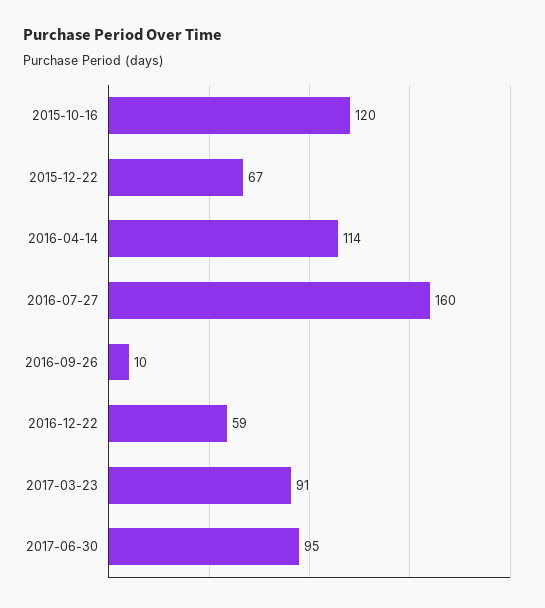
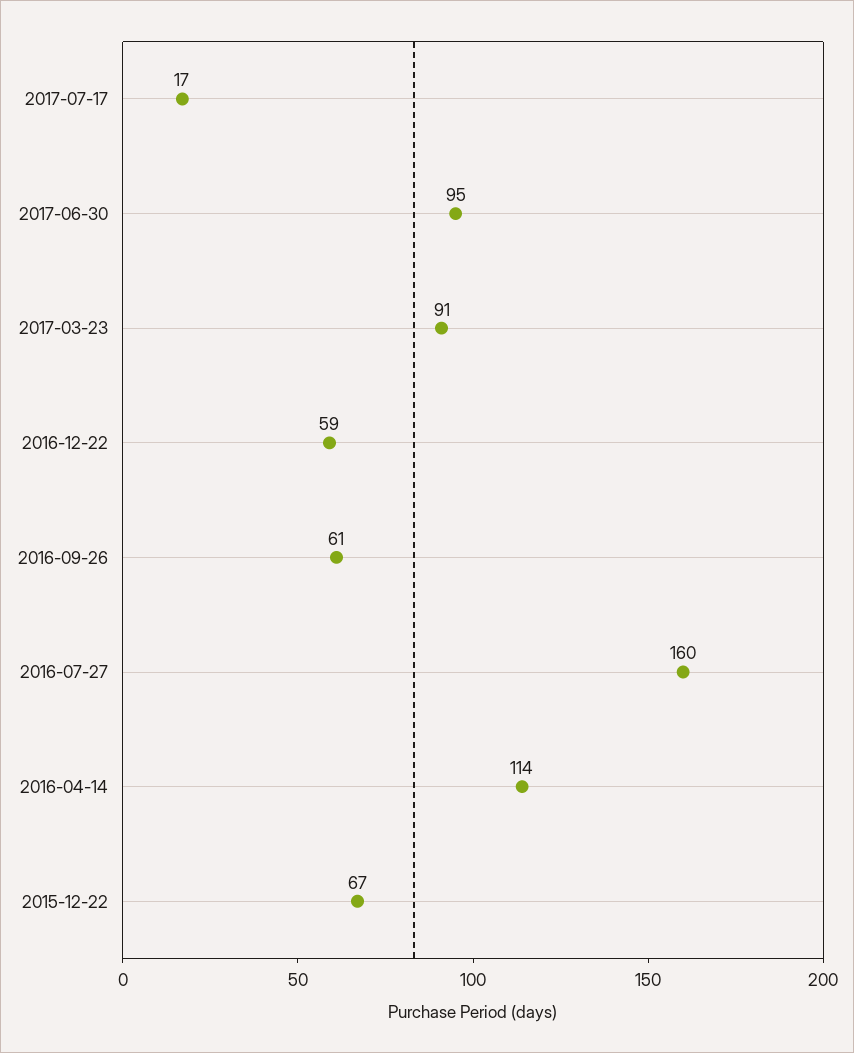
2015-10-16: 120 -> none
2016-09-26: 10 -> 61
2017-07-17: none -> 17

